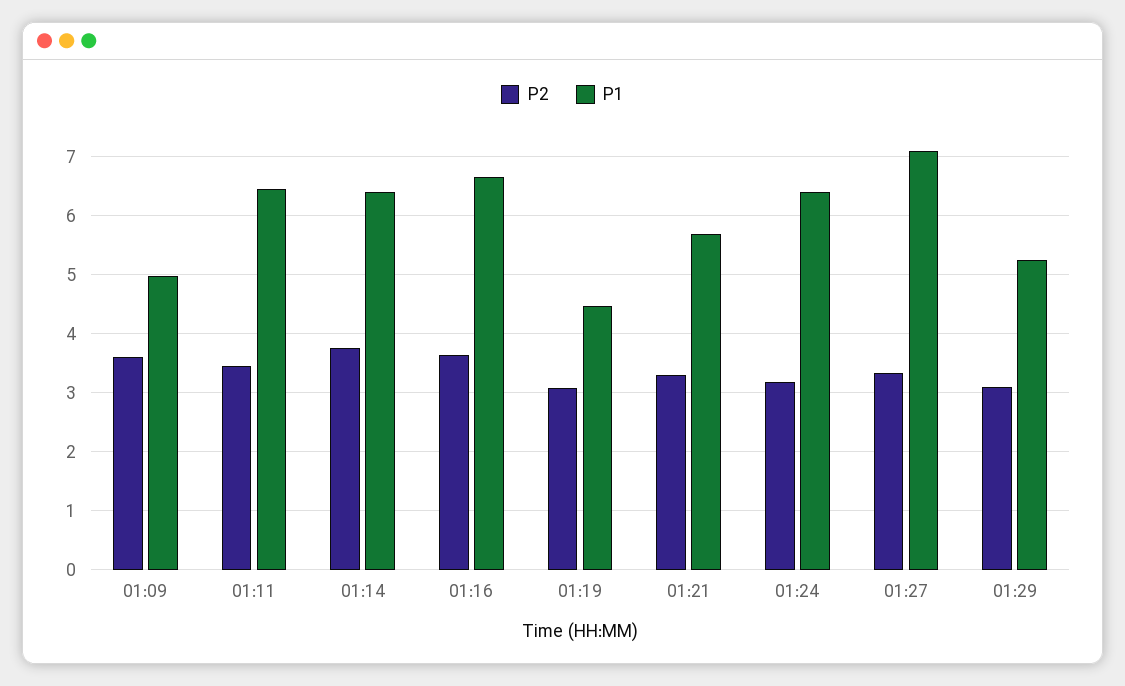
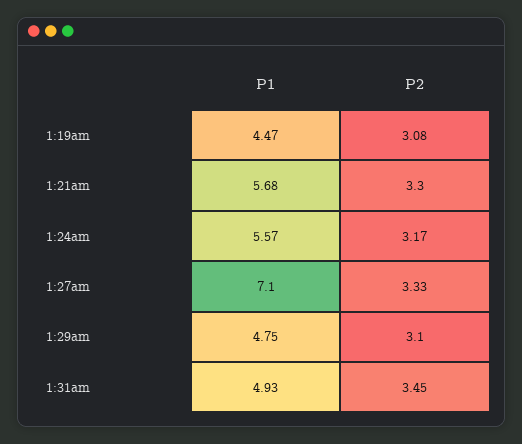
P2, 01:09: 3.6 -> none
P1, 01:09: 5 -> none
P2, 01:11: 3.4 -> none
P1, 01:11: 6.4 -> none
P2, 01:14: 3.8 -> none
P1, 01:14: 6.4 -> none
P2, 01:16: 3.6 -> none
P1, 01:16: 6.6 -> none
P1, 01:24: 6.4 -> 5.57
P1, 01:29: 5.2 -> 4.75
P1, 1:31am: none -> 4.93
P2, 1:31am: none -> 3.45

